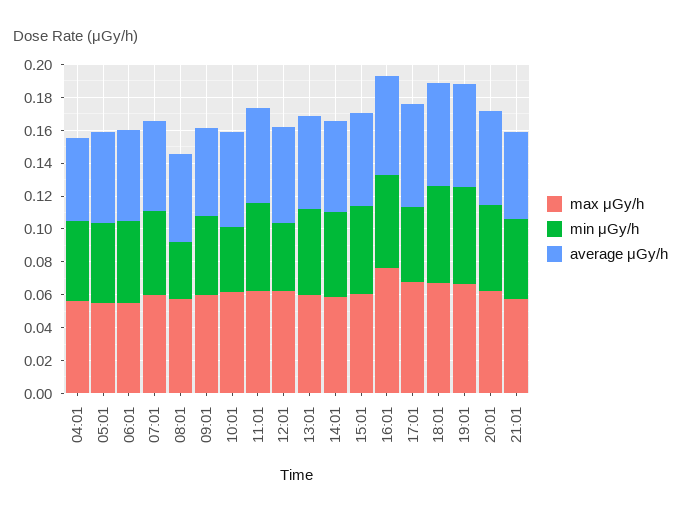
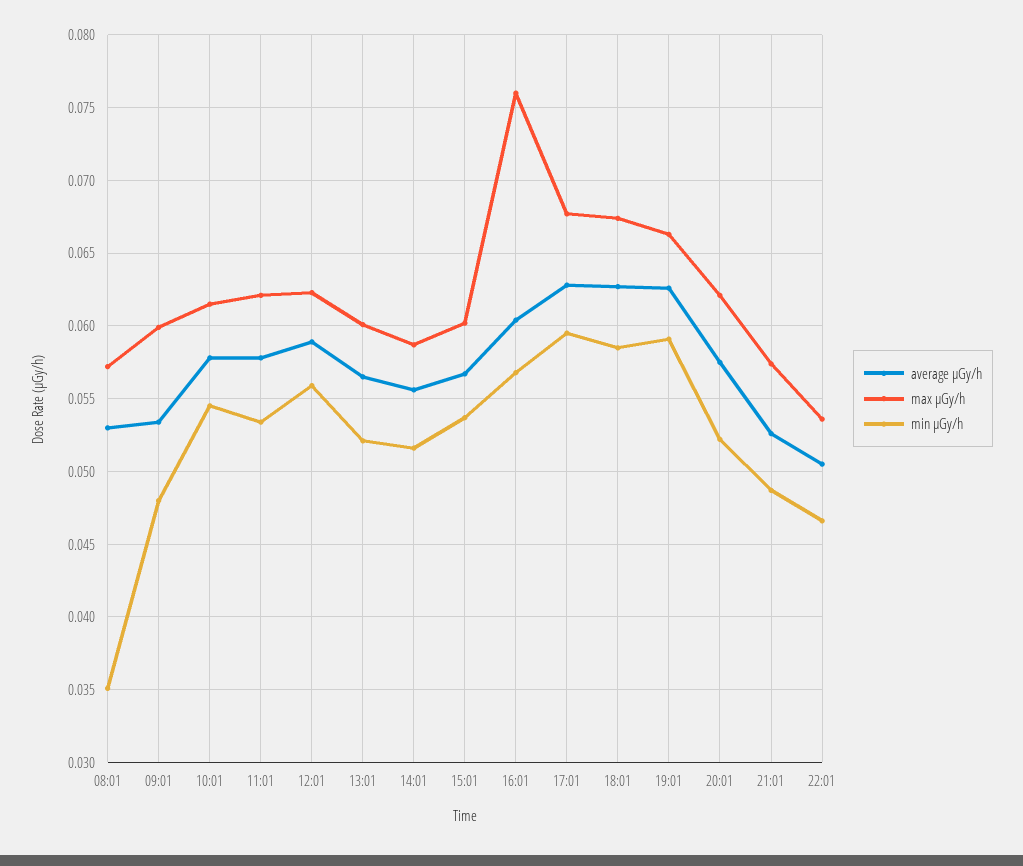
max μGy/h, 04:01: 0.055 -> none
min μGy/h, 04:01: 0.05 -> none
average μGy/h, 04:01: 0.05 -> none
max μGy/h, 05:01: 0.055 -> none
min μGy/h, 05:01: 0.05 -> none
average μGy/h, 05:01: 0.055 -> none
max μGy/h, 06:01: 0.055 -> none
min μGy/h, 06:01: 0.05 -> none
average μGy/h, 06:01: 0.055 -> none
max μGy/h, 07:01: 0.06 -> none
min μGy/h, 07:01: 0.05 -> none
average μGy/h, 07:01: 0.055 -> none
min μGy/h, 10:01: 0.04 -> 0.0545
min μGy/h, 12:01: 0.04 -> 0.056
min μGy/h, 17:01: 0.045 -> 0.0595
average μGy/h, 22:01: none -> 0.0505
max μGy/h, 22:01: none -> 0.0535
min μGy/h, 22:01: none -> 0.0465

